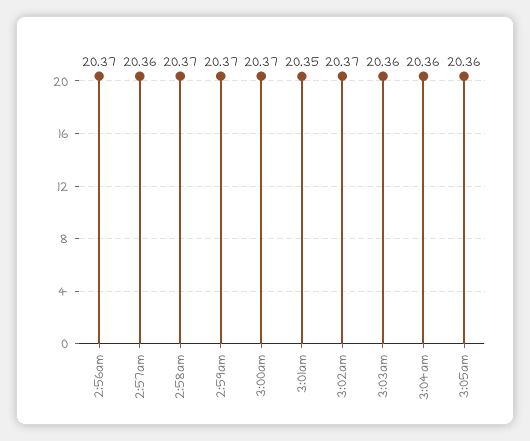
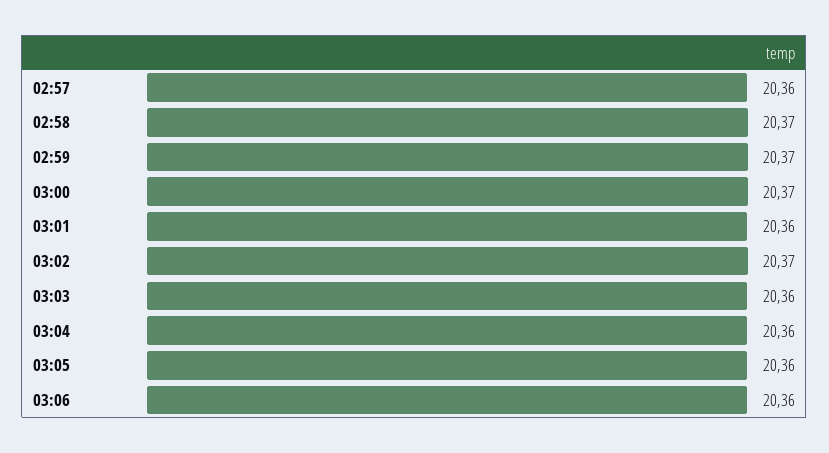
2:56am: 20.37 -> none
3:01am: 20.35 -> 20.36
03:06: none -> 20.36

